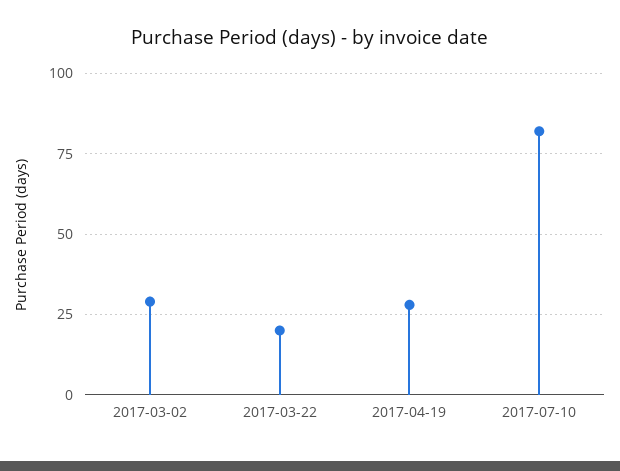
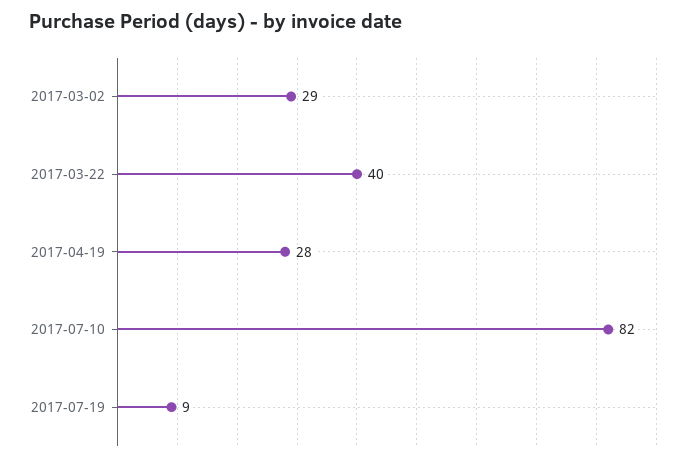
2017-03-22: 20 -> 40
2017-07-19: none -> 9

